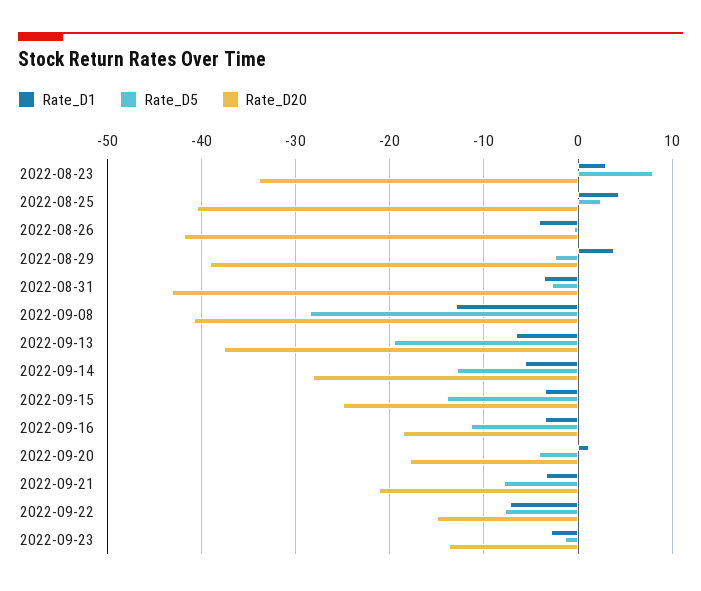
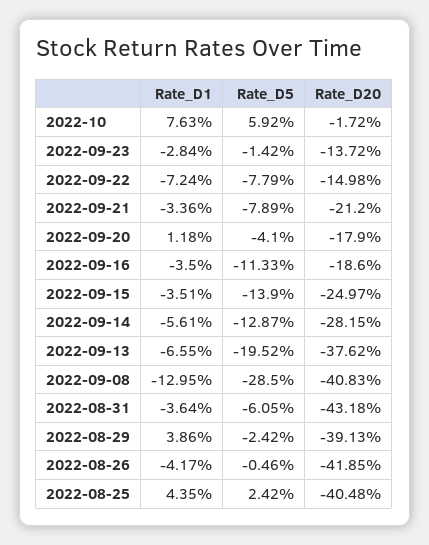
Rate_D1, 2022-08-23: 3 -> none
Rate_D5, 2022-08-23: 8 -> none
Rate_D20, 2022-08-23: -34 -> none
Rate_D5, 2022-08-31: -3 -> -6.05
Rate_D1, 2022-10: none -> 7.63
Rate_D5, 2022-10: none -> 5.92
Rate_D20, 2022-10: none -> -1.72

